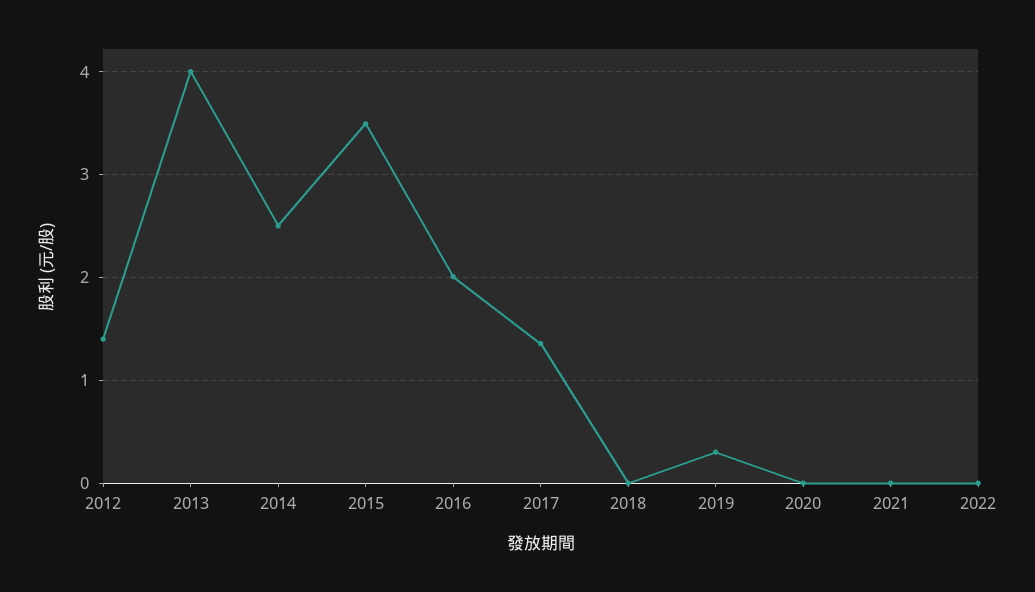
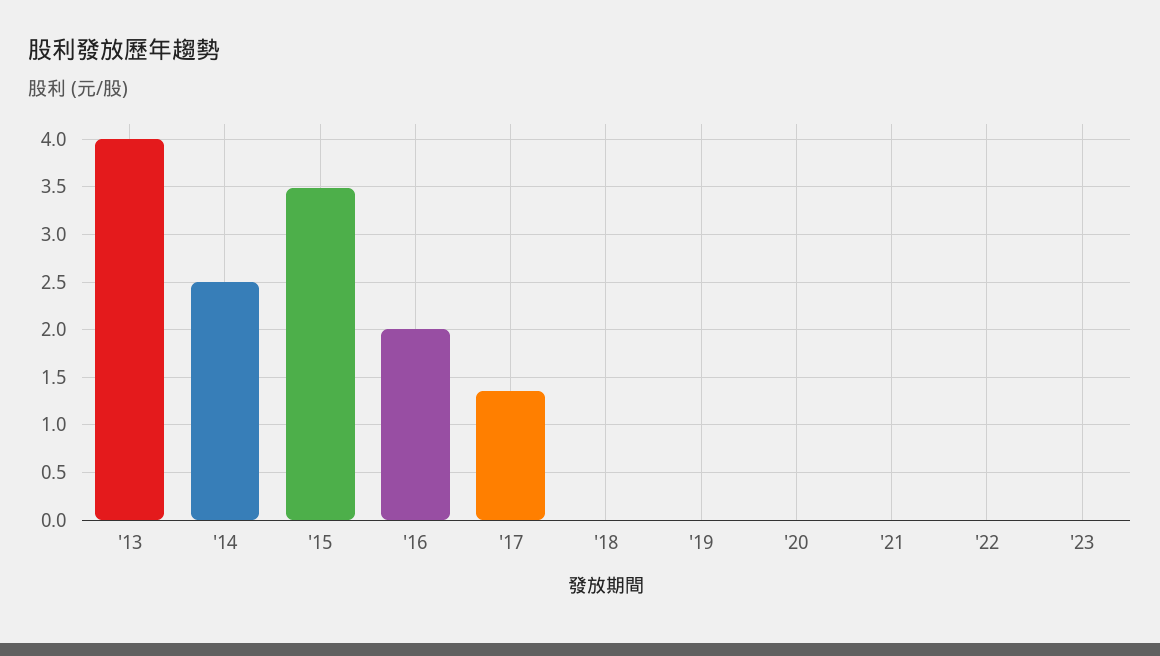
2012: 1.4 -> none
2019: 0.3 -> 0
'23: none -> 0

